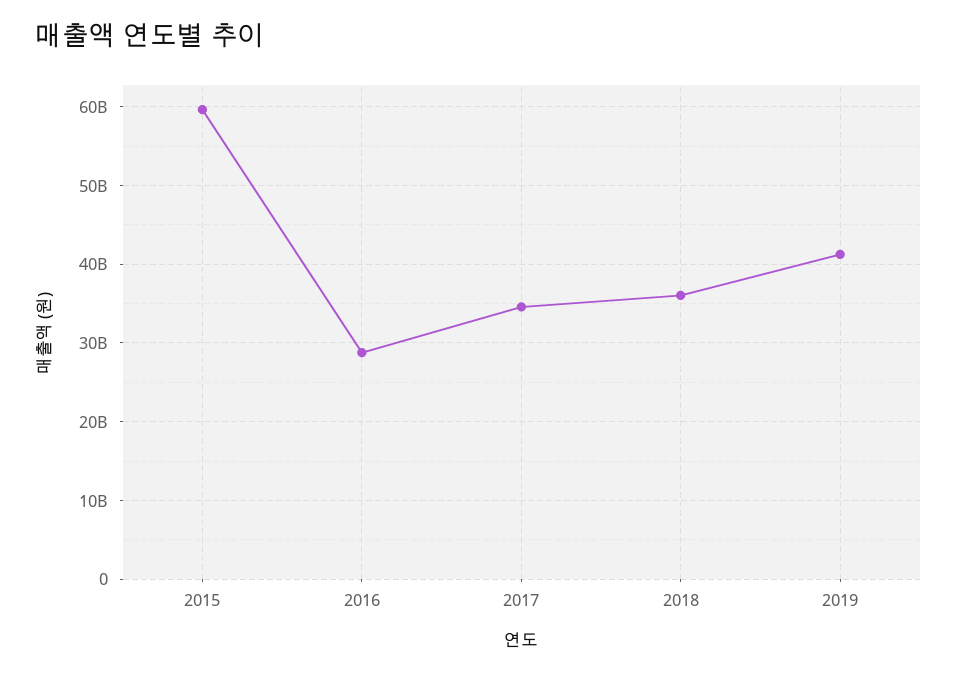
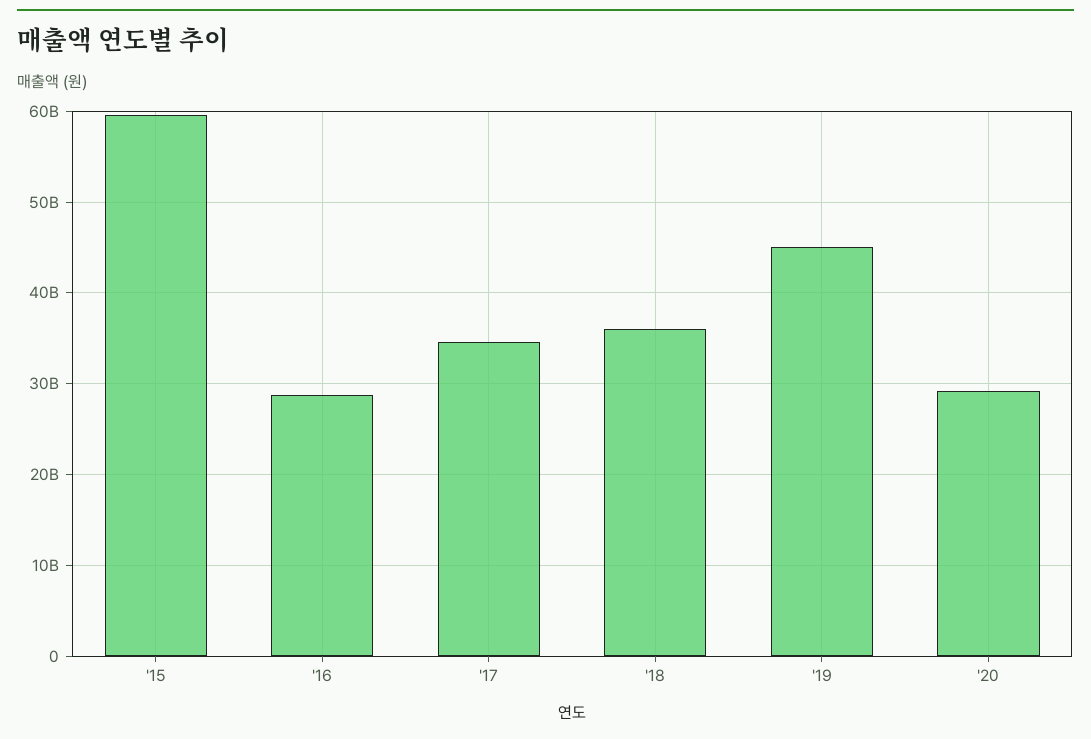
2019: 41000000000 -> 45000000000
'20: none -> 29000000000

